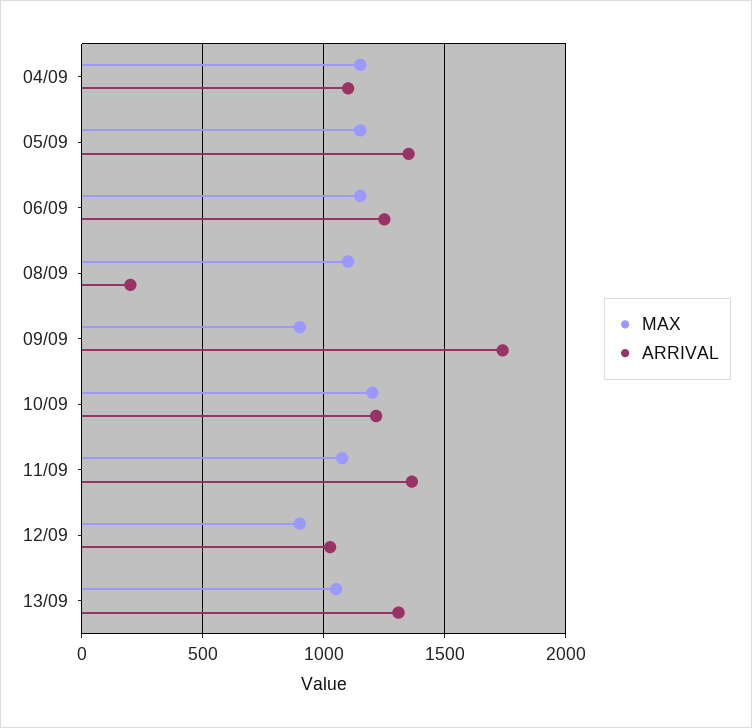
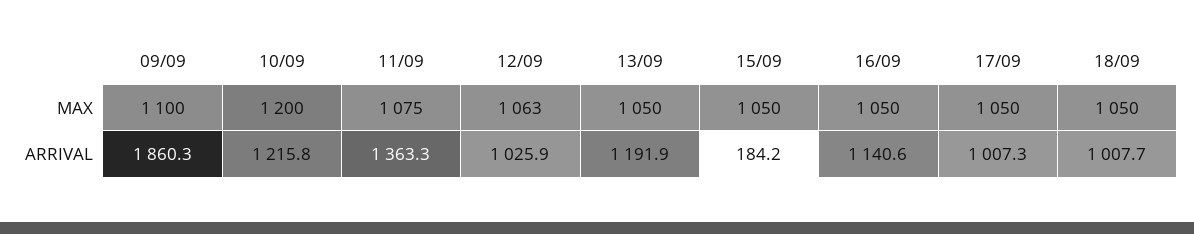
MAX, 04/09: 1150 -> none
ARRIVAL, 04/09: 1100 -> none
MAX, 05/09: 1150 -> none
ARRIVAL, 05/09: 1350 -> none
MAX, 06/09: 1150 -> none
ARRIVAL, 06/09: 1250 -> none
MAX, 08/09: 1100 -> none
ARRIVAL, 08/09: 200 -> none
MAX, 09/09: 900 -> 1100
ARRIVAL, 09/09: 1750 -> 1860.3
MAX, 12/09: 900 -> 1063
ARRIVAL, 13/09: 1300 -> 1191.9
MAX, 15/09: none -> 1050
MAX, 16/09: none -> 1050
MAX, 17/09: none -> 1050
MAX, 18/09: none -> 1050
ARRIVAL, 15/09: none -> 184.2
ARRIVAL, 16/09: none -> 1140.6
ARRIVAL, 17/09: none -> 1007.3
ARRIVAL, 18/09: none -> 1007.7

